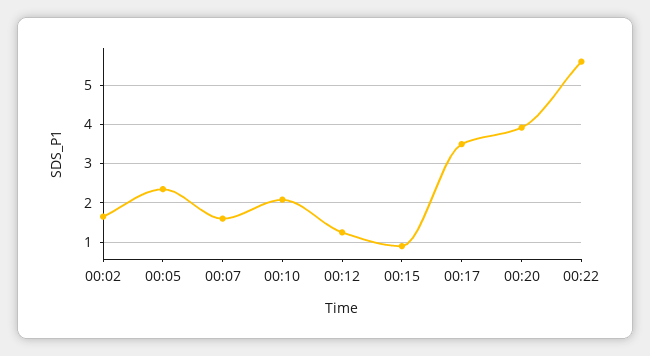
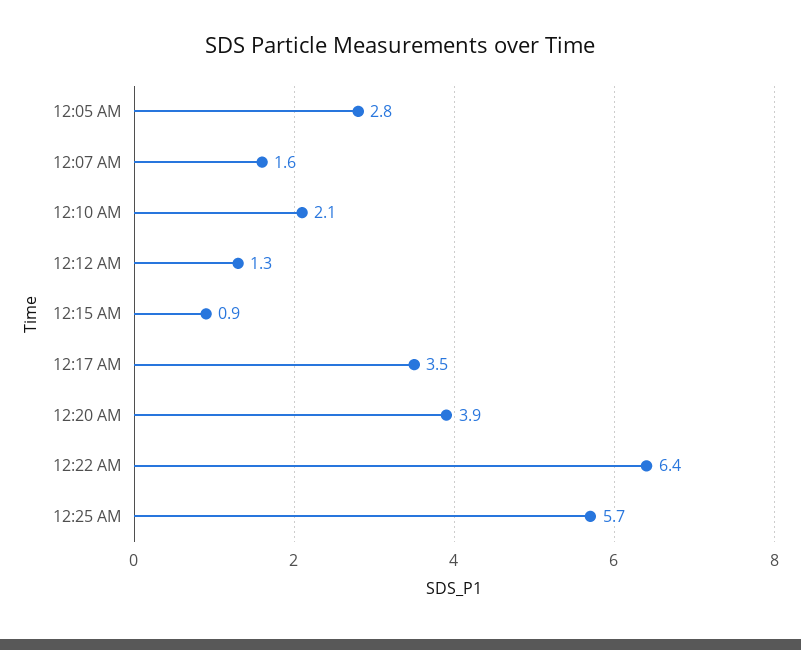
00:02: 1.6 -> none
00:05: 2.4 -> 2.8
00:22: 5.6 -> 6.4
12:25 AM: none -> 5.7

